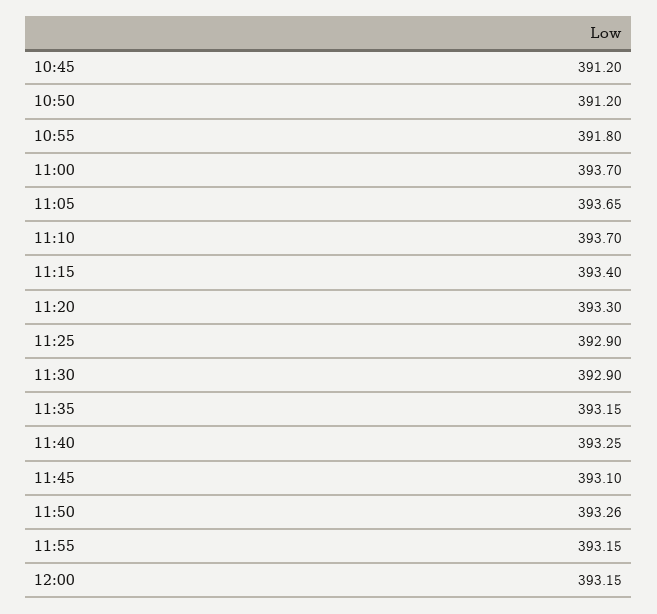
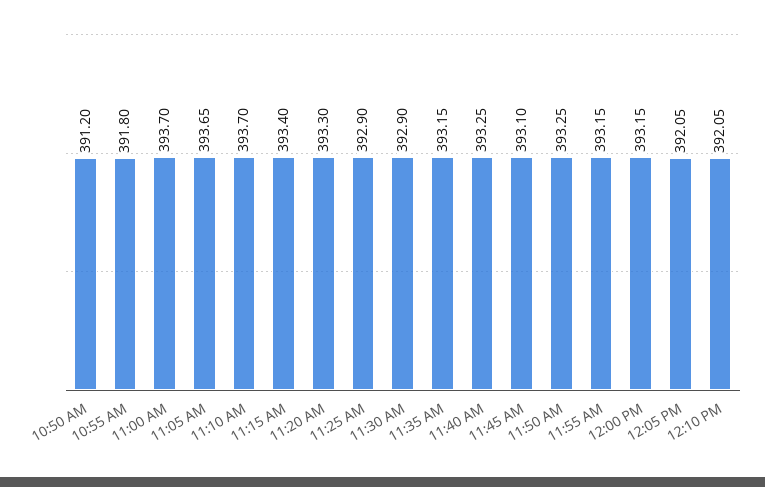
10:45: 391.2 -> none
11:50: 393.26 -> 393.25
12:05 PM: none -> 392.05
12:10 PM: none -> 392.05

